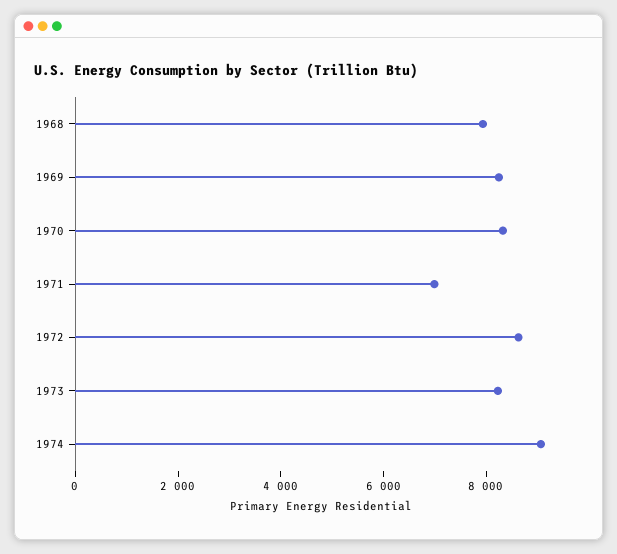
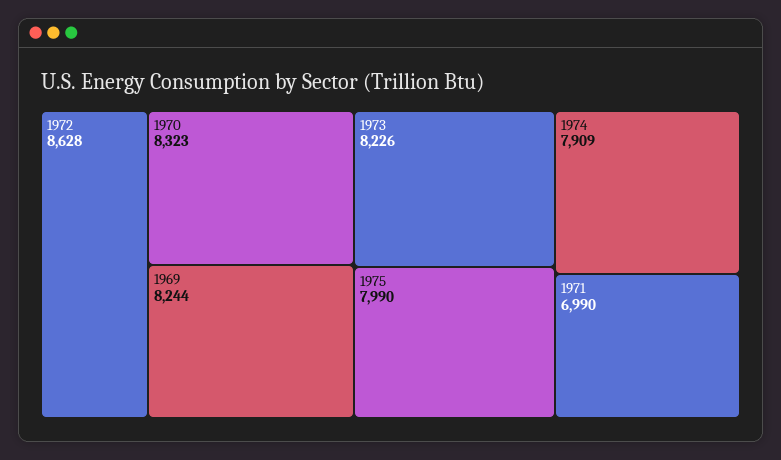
1968: 8000 -> none
1974: 9000 -> 7909
1975: none -> 7990

